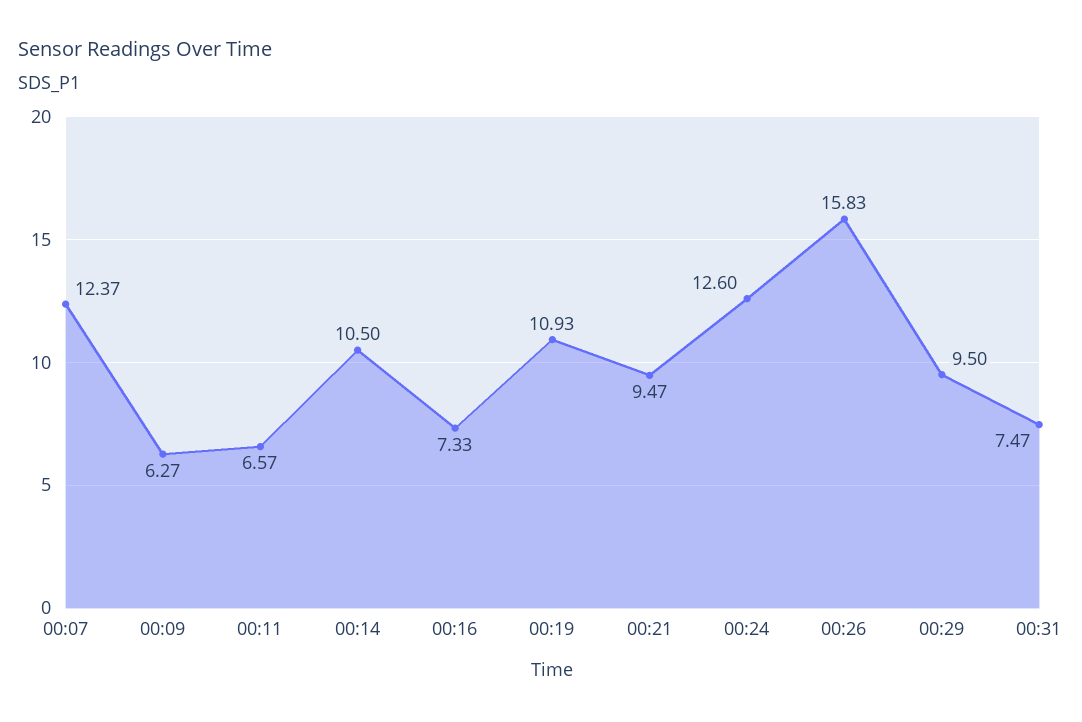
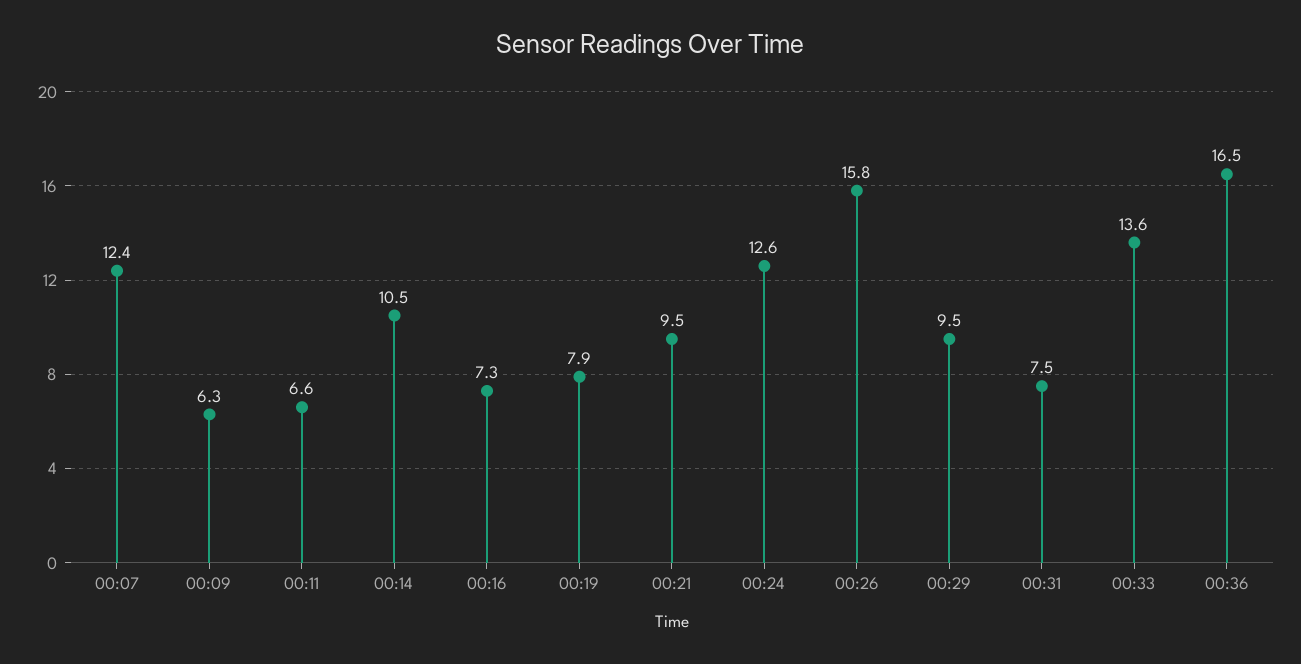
00:19: 10.93 -> 7.9
00:33: none -> 13.6
00:36: none -> 16.5

